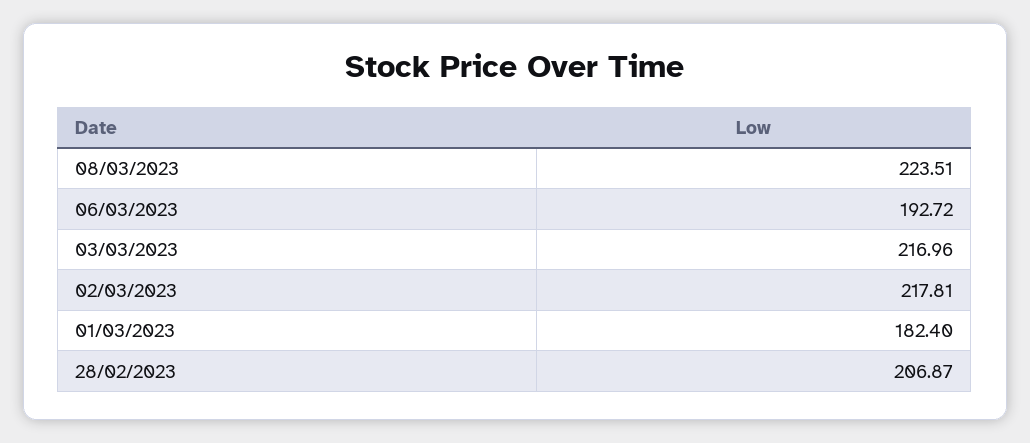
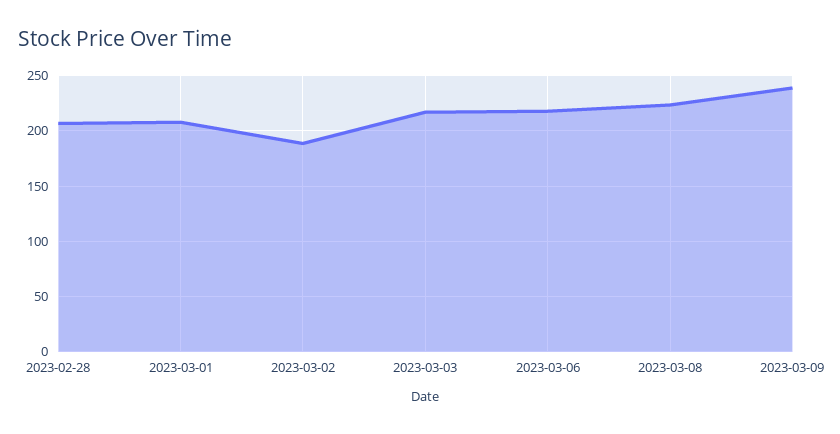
06/03/2023: 192.72 -> 220
02/03/2023: 217.81 -> 190
01/03/2023: 182.4 -> 210
2023-03-09: none -> 240

